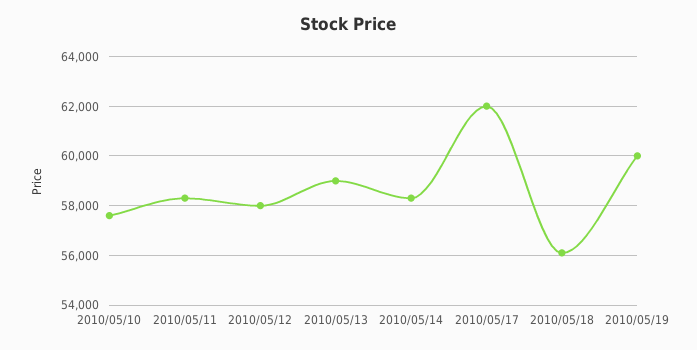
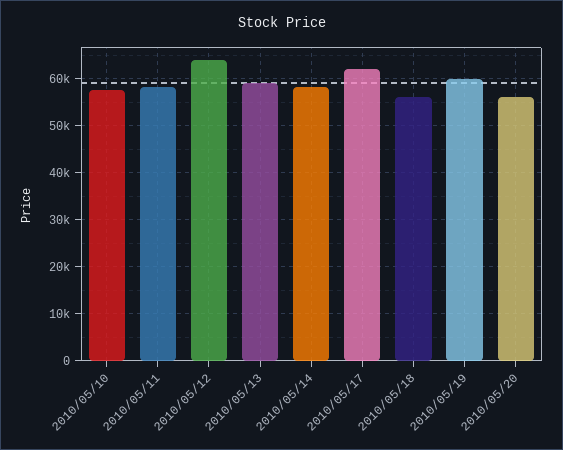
2010/05/12: 58000 -> 64000
2010/05/20: none -> 56000

